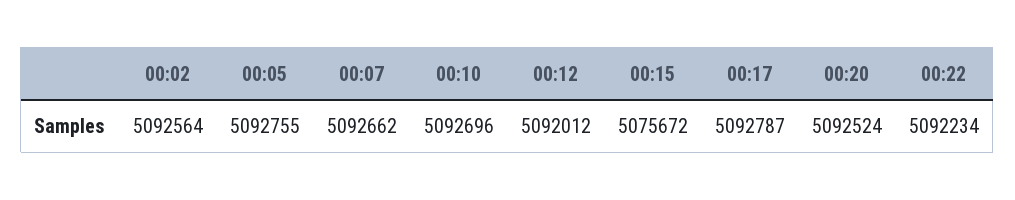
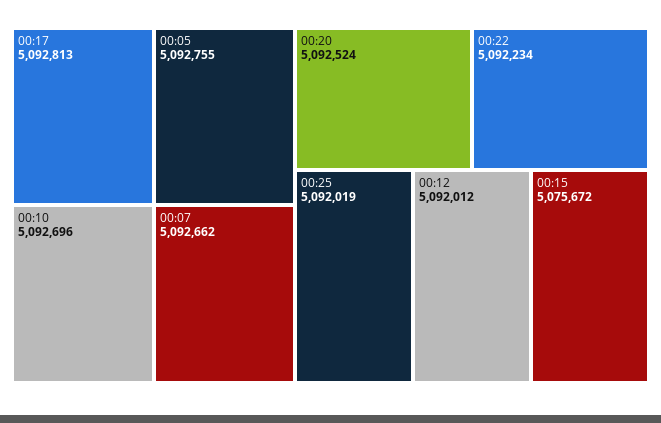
00:02: 5092564 -> none
00:17: 5092787 -> 5092813
00:25: none -> 5092019

